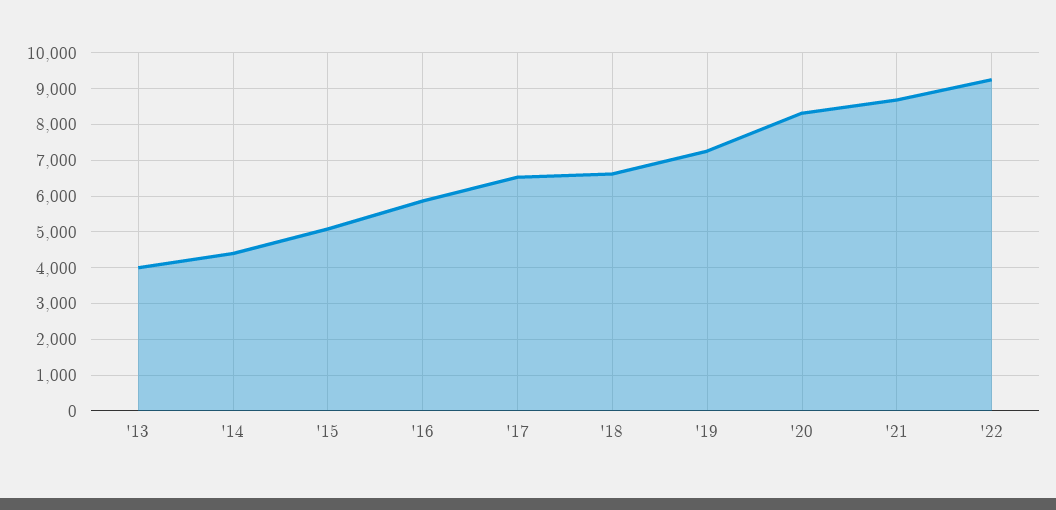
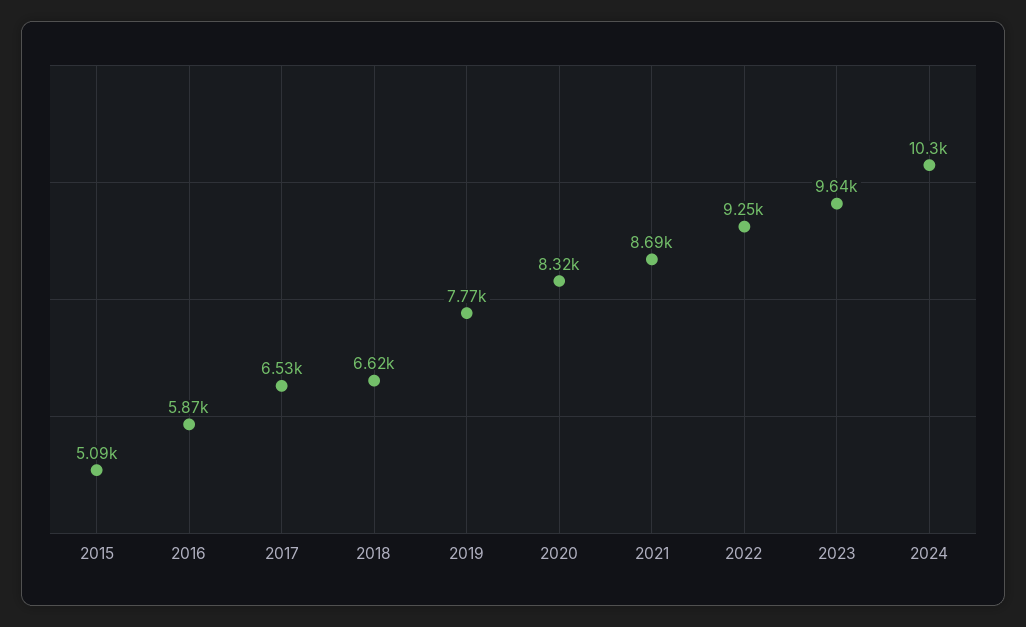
'13: 4000 -> none
'14: 4400 -> none
'19: 7200 -> 7770
2023: none -> 9640
2024: none -> 10300

